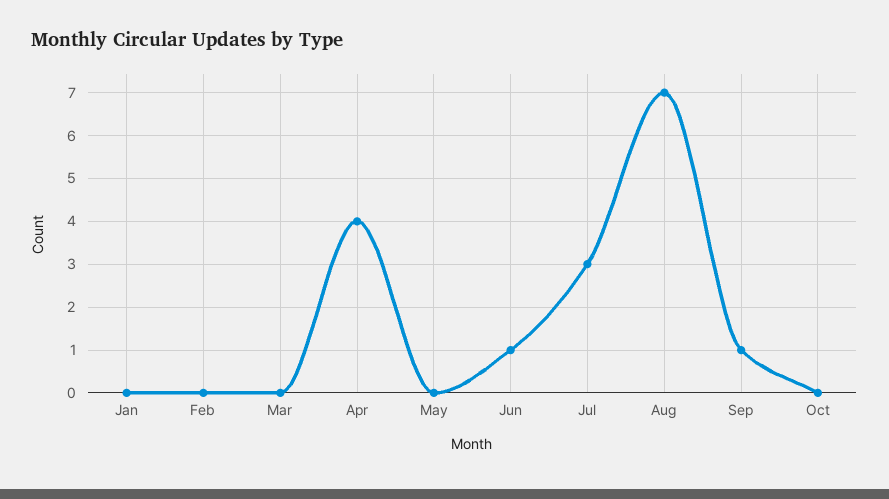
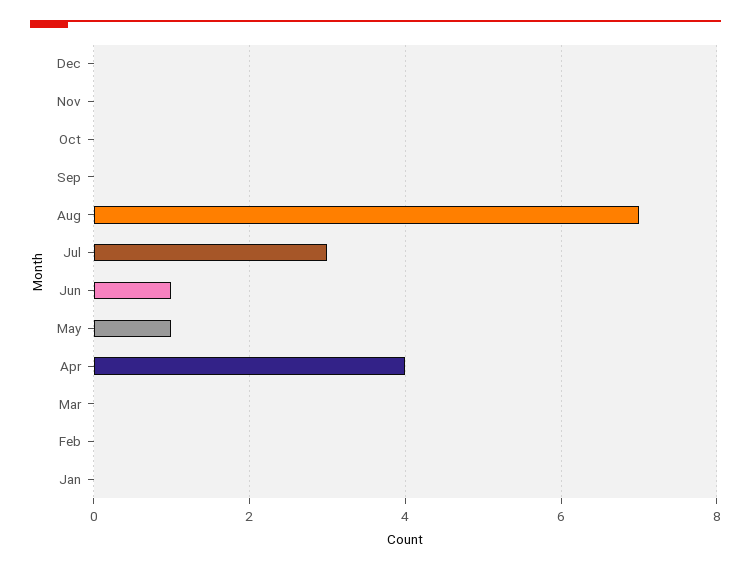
May: 0 -> 1
Sep: 1 -> 0
Dec: none -> 0
Nov: none -> 0

